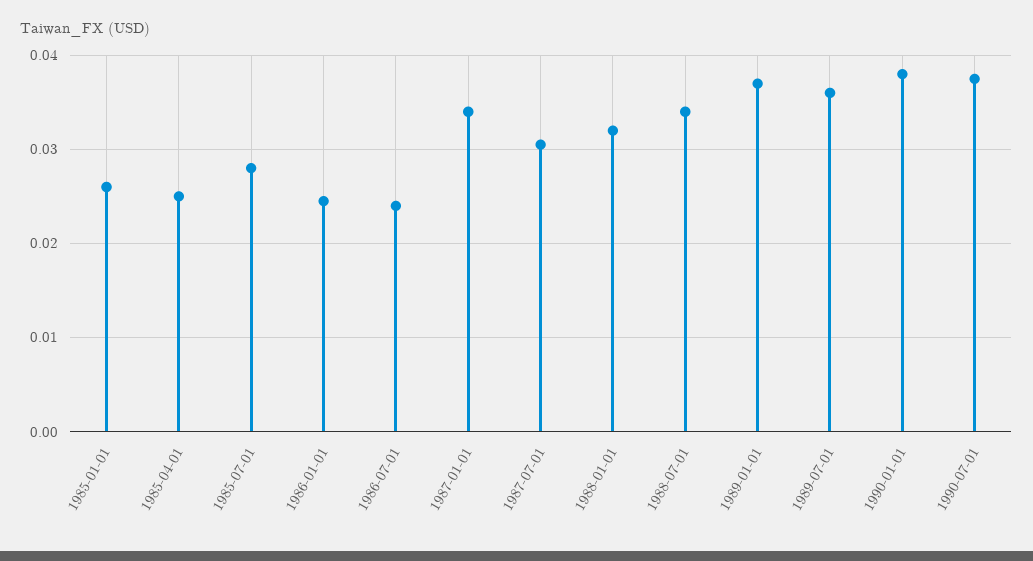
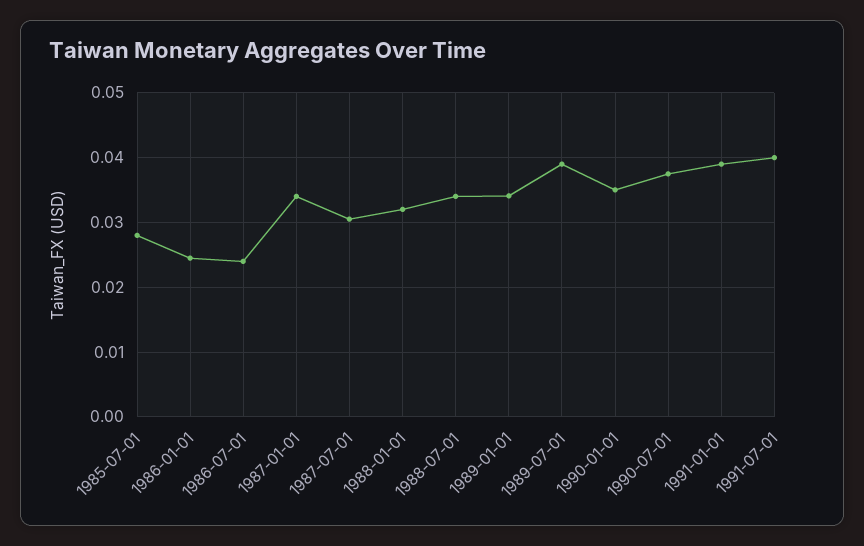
1985-01-01: 0.026 -> none
1985-04-01: 0.025 -> none
1989-01-01: 0.037 -> 0.034
1989-07-01: 0.036 -> 0.039
1990-01-01: 0.038 -> 0.035
1991-01-01: none -> 0.039
1991-07-01: none -> 0.04

